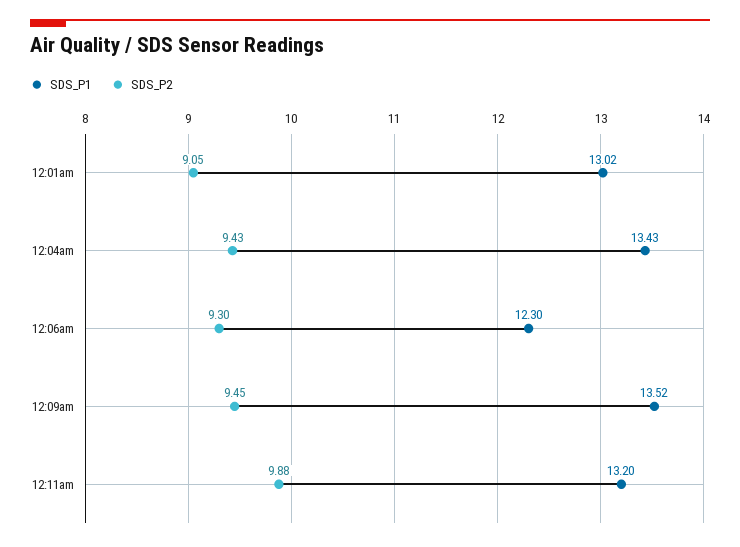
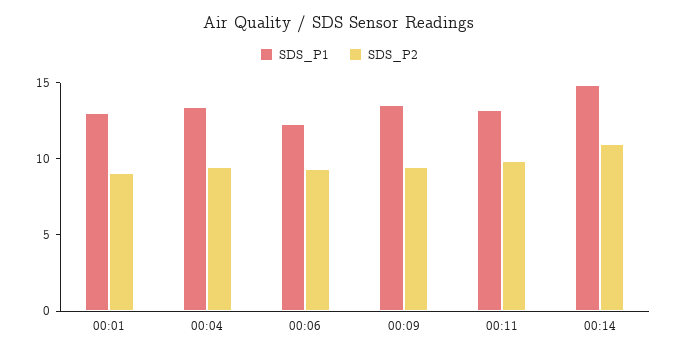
SDS_P1, 00:14: none -> 15
SDS_P2, 00:14: none -> 11

